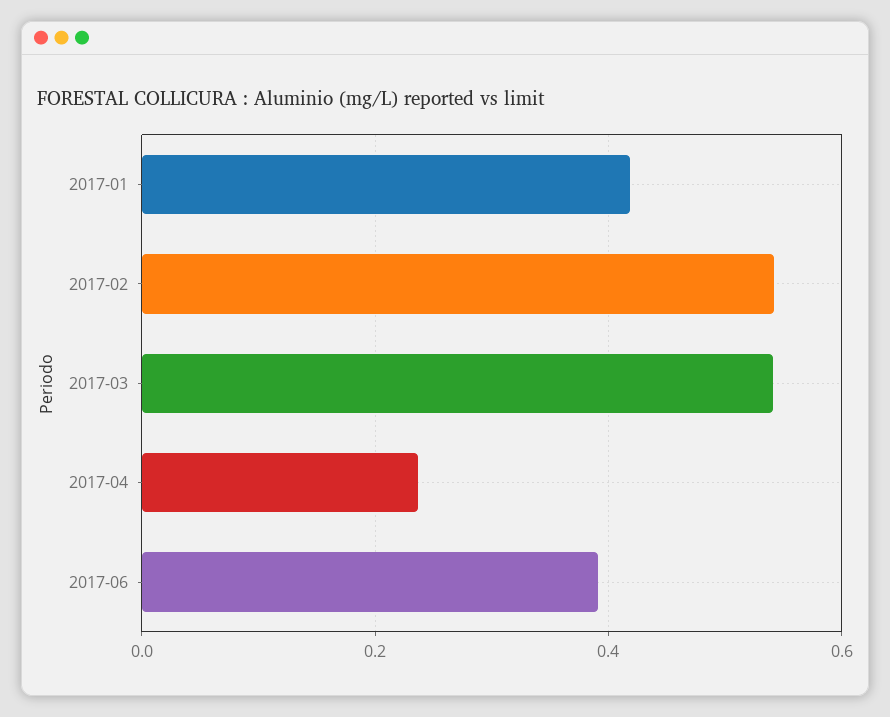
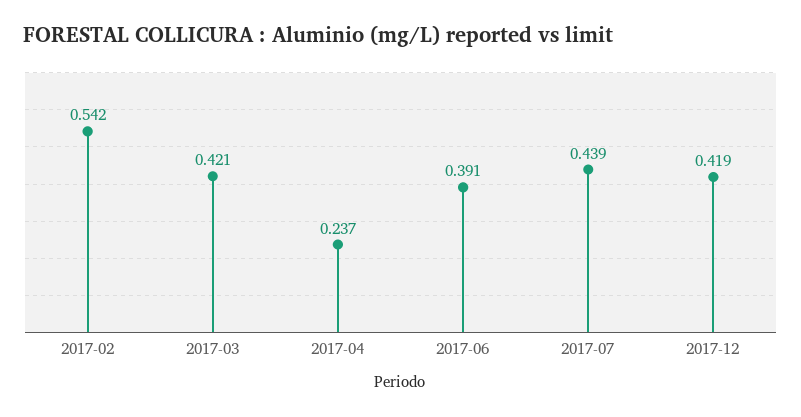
2017-01: 0.42 -> none
2017-03: 0.54 -> 0.421
2017-07: none -> 0.439
2017-12: none -> 0.419

